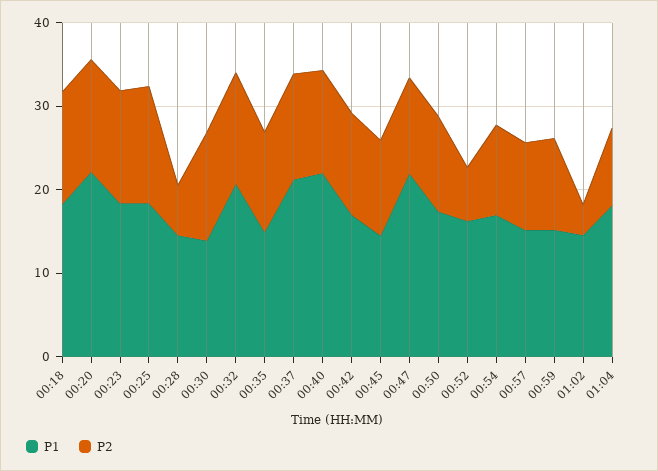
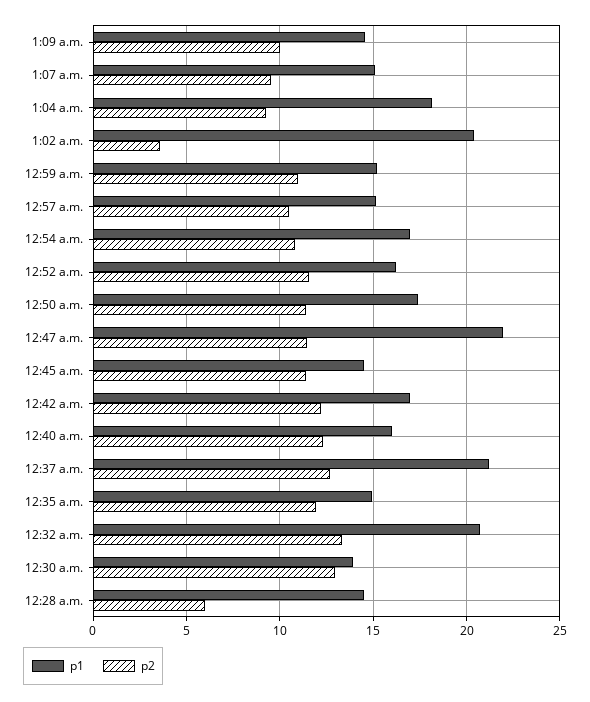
P1, 00:18: 18 -> none
P2, 00:18: 14 -> none
P1, 00:20: 22 -> none
P2, 00:20: 14 -> none
P1, 00:23: 18 -> none
P2, 00:23: 14 -> none
P1, 00:25: 18 -> none
P2, 00:25: 14 -> none
P1, 00:40: 22 -> 16
P2, 00:52: 6 -> 11.5
P1, 01:02: 14 -> 20.5
P1, 1:09 a.m.: none -> 14.5
P2, 1:09 a.m.: none -> 10
P1, 1:07 a.m.: none -> 15
P2, 1:07 a.m.: none -> 9.5

